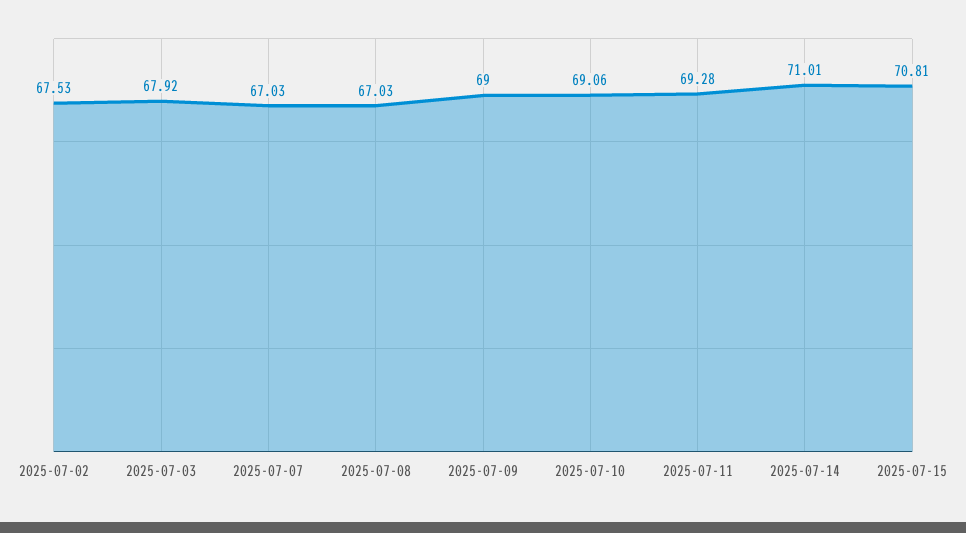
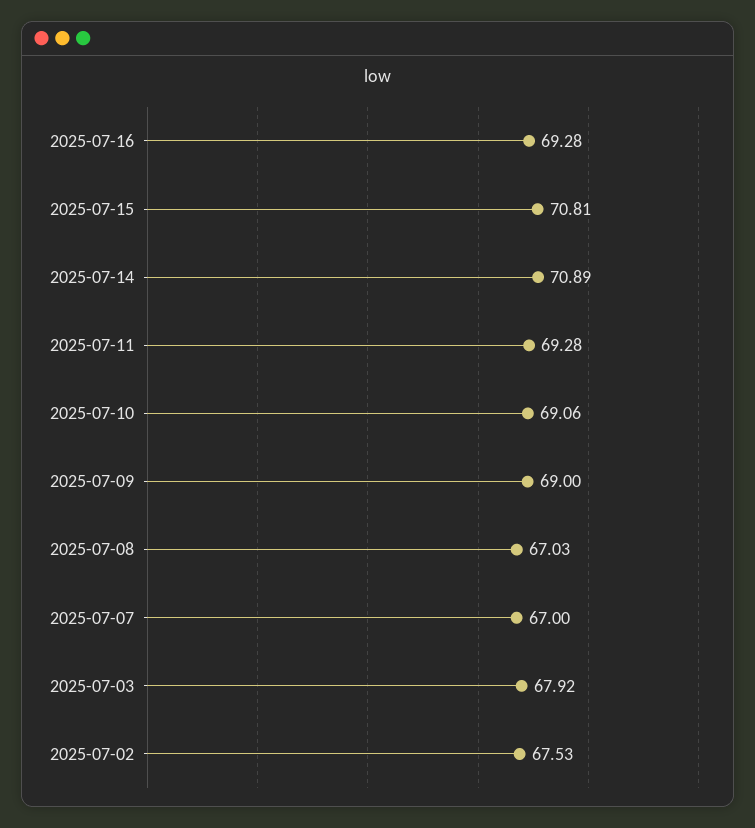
2025-07-07: 67.03 -> 67
2025-07-14: 71.01 -> 70.89
2025-07-16: none -> 69.28

